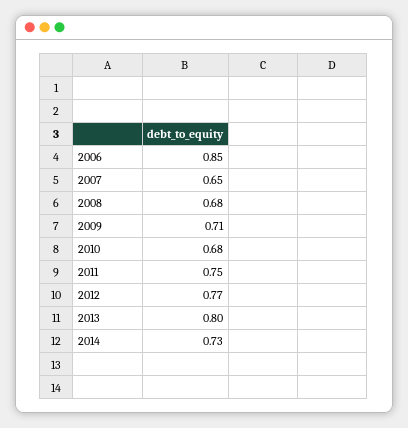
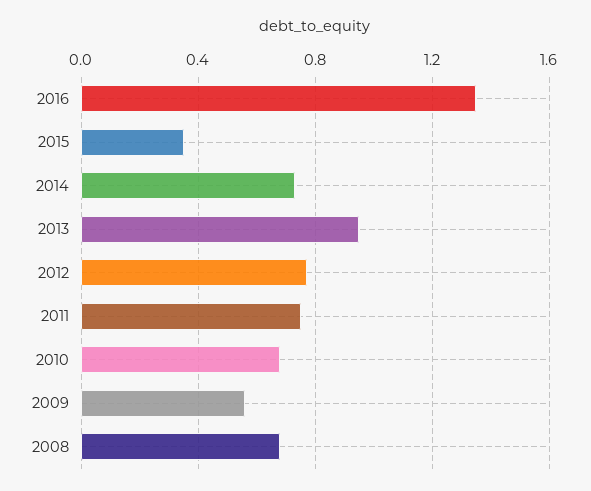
2006: 0.85 -> none
2007: 0.65 -> none
2009: 0.71 -> 0.55
2013: 0.8 -> 0.95
2016: none -> 1.35
2015: none -> 0.35

